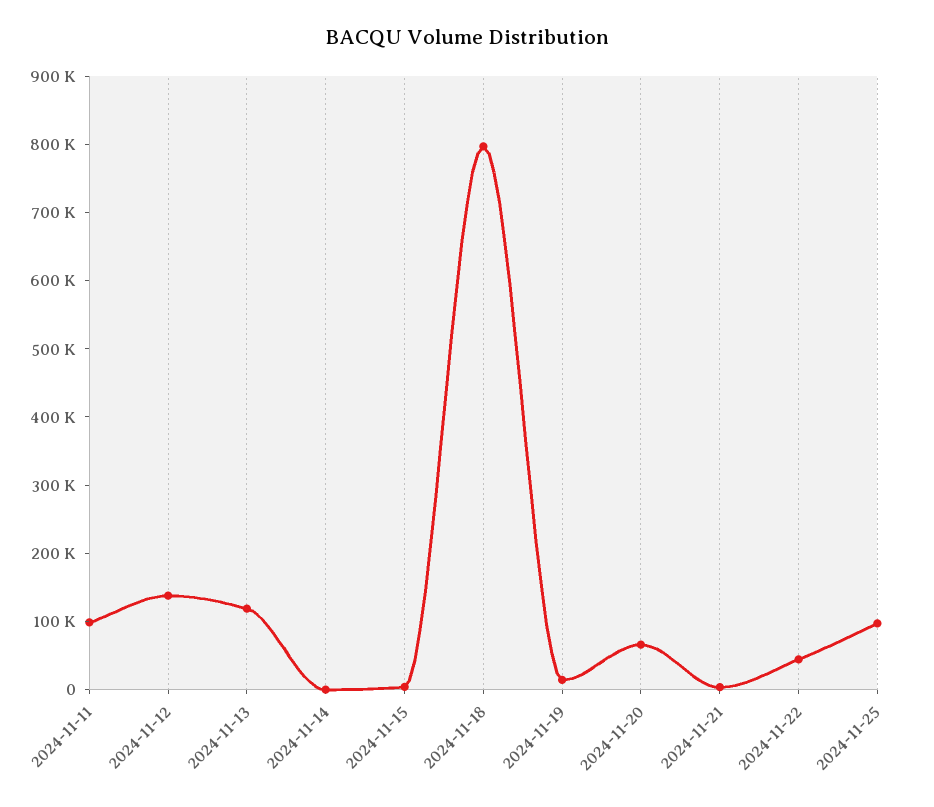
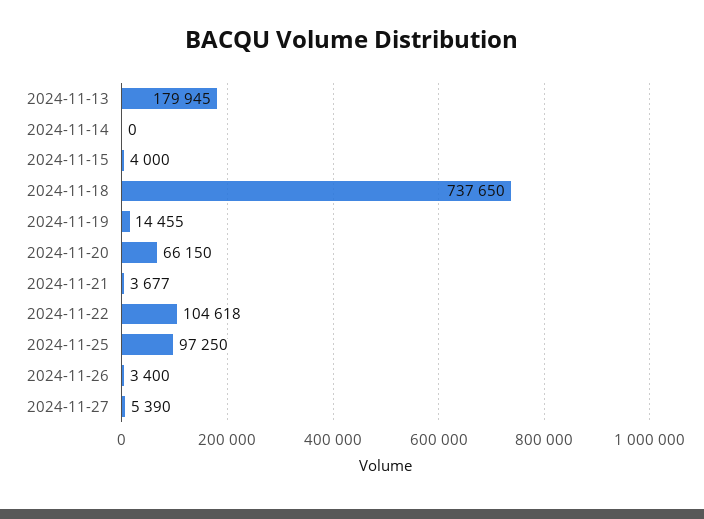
2024-11-11: 100000 -> none
2024-11-12: 140000 -> none
2024-11-13: 120000 -> 179945
2024-11-18: 800000 -> 737650
2024-11-22: 40000 -> 104618
2024-11-26: none -> 3400
2024-11-27: none -> 5390

